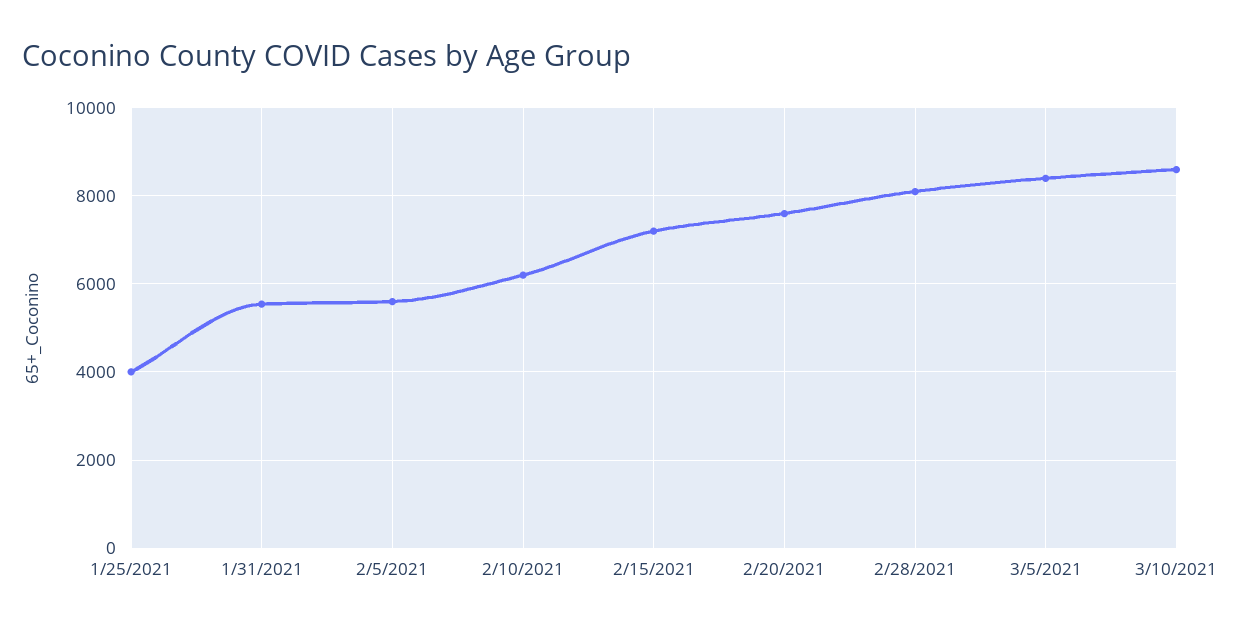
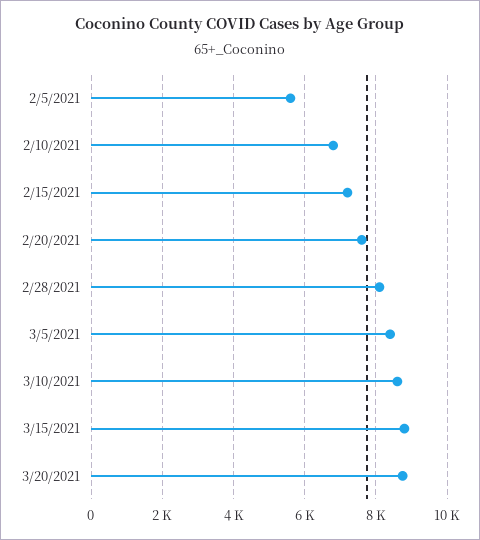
1/25/2021: 4000 -> none
1/31/2021: 5600 -> none
2/10/2021: 6200 -> 6800
3/15/2021: none -> 8800
3/20/2021: none -> 8800

